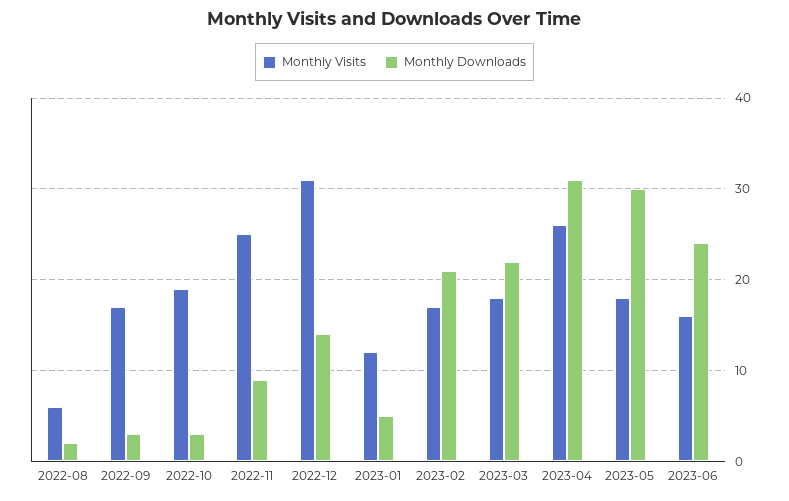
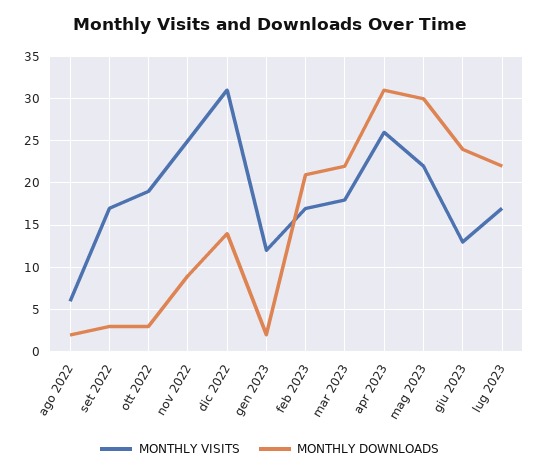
Monthly Downloads, 2023-01: 5 -> 2
Monthly Visits, 2023-05: 18 -> 22
Monthly Visits, 2023-06: 16 -> 13
Monthly Visits, lug 2023: none -> 17
Monthly Downloads, lug 2023: none -> 22

